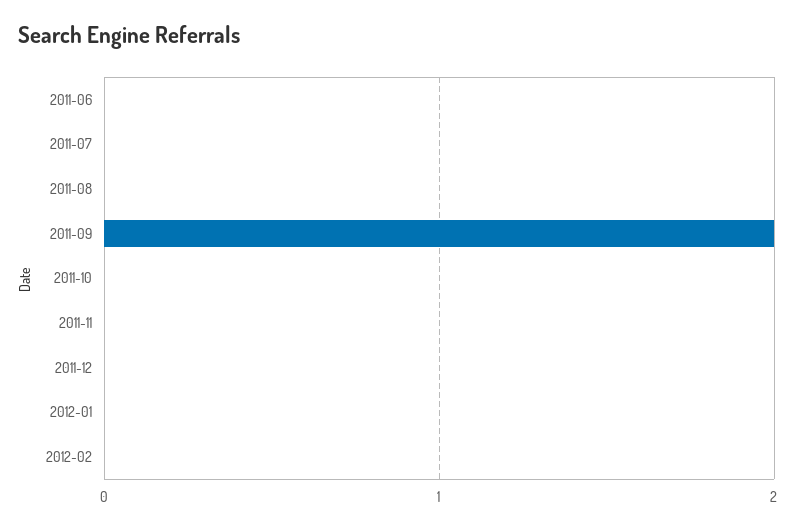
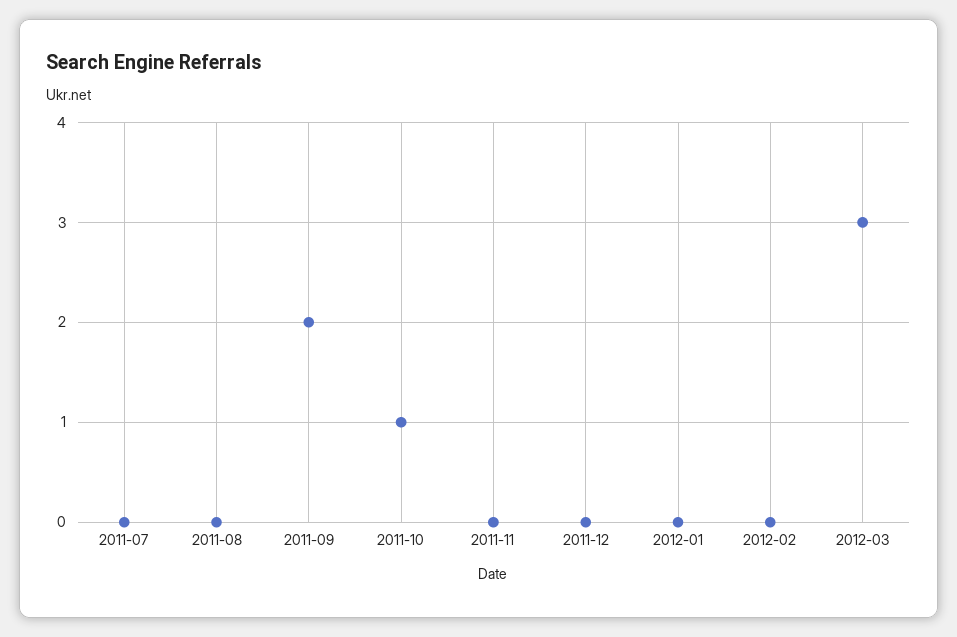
2011-06: 0 -> none
2011-10: 0 -> 1
2012-03: none -> 3

